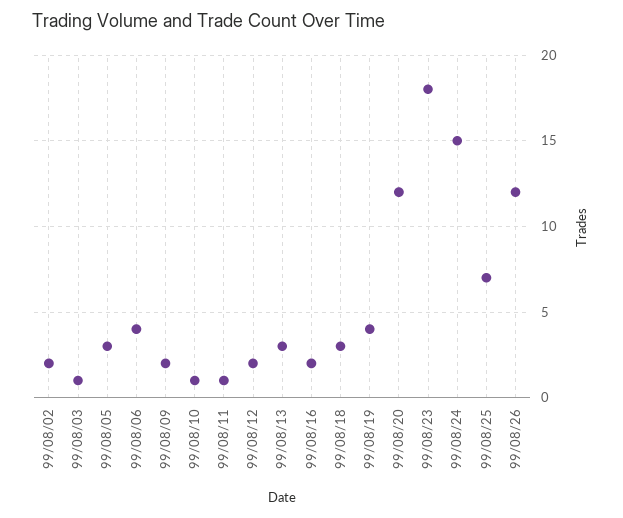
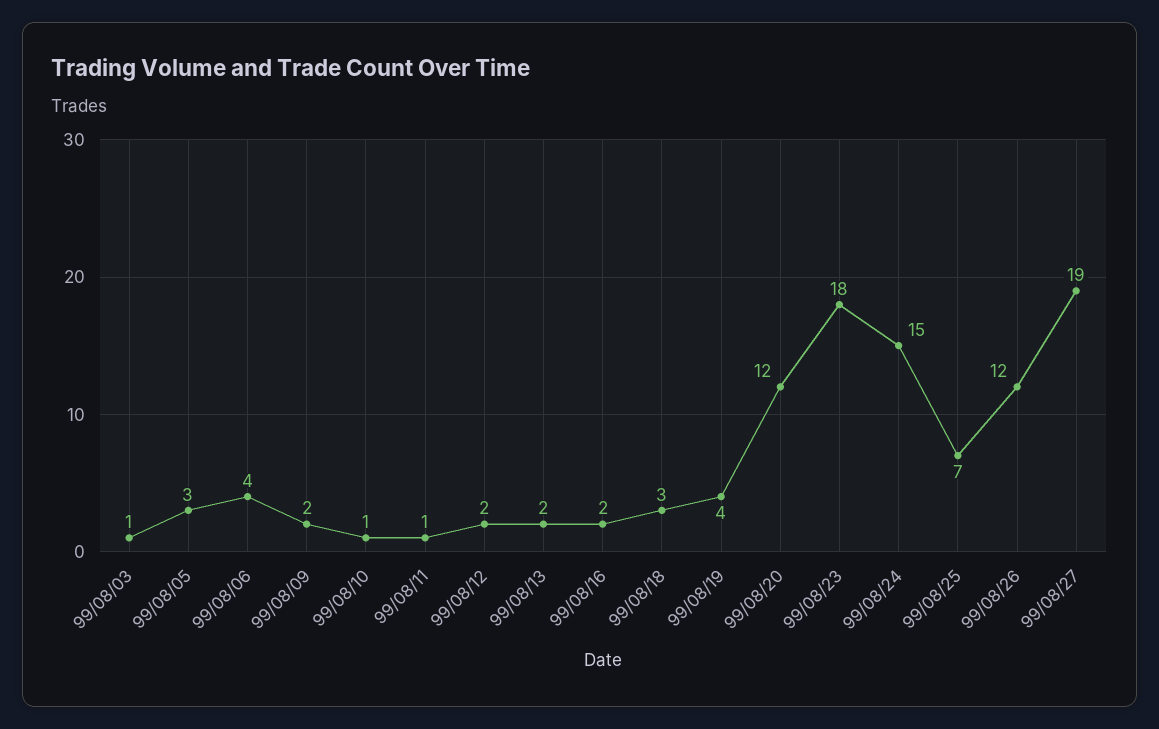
99/08/02: 2 -> none
99/08/13: 3 -> 2
99/08/27: none -> 19

